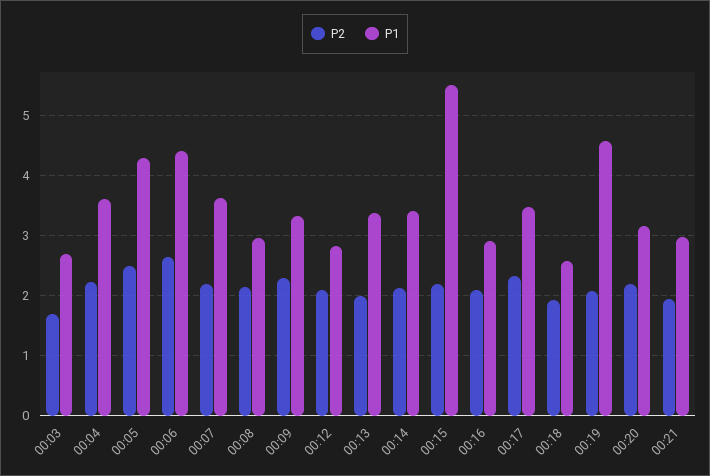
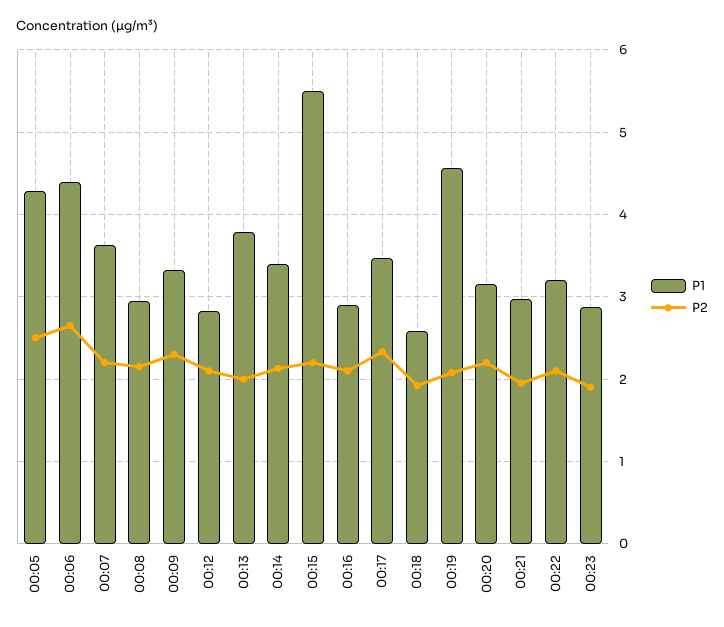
P2, 00:03: 1.7 -> none
P1, 00:03: 2.7 -> none
P2, 00:04: 2.2 -> none
P1, 00:04: 3.6 -> none
P1, 00:13: 3.4 -> 3.8
P1, 00:22: none -> 3.2
P2, 00:22: none -> 2.1
P1, 00:23: none -> 2.9
P2, 00:23: none -> 1.9

